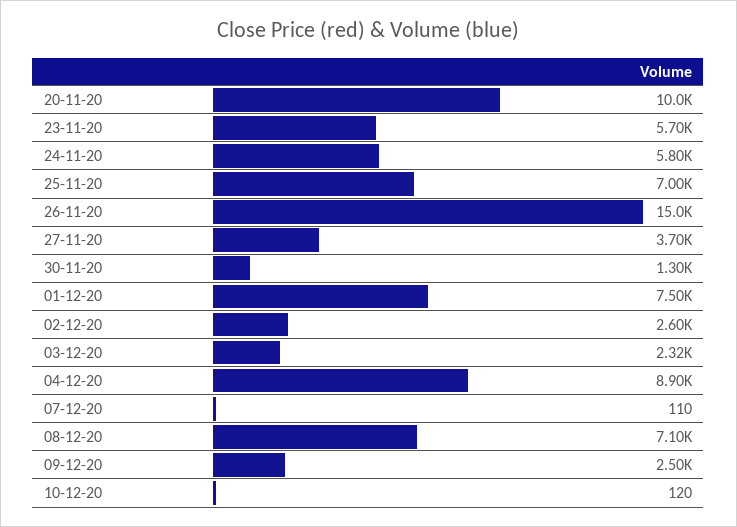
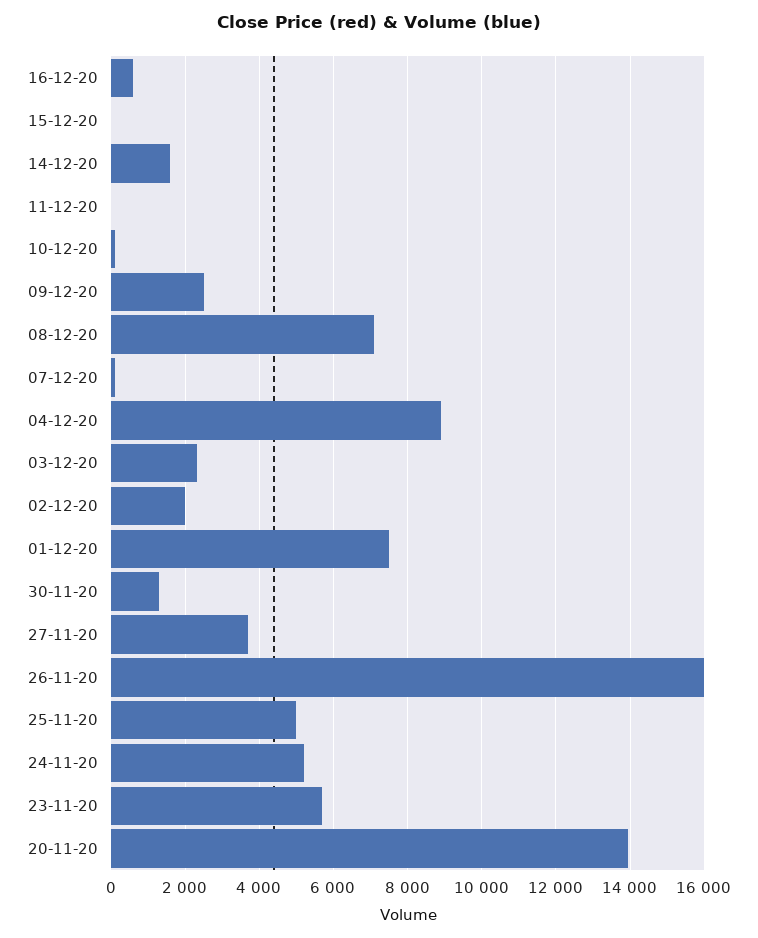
20-11-20: 10000 -> 14000
24-11-20: 5800 -> 5200
25-11-20: 7000 -> 5000
26-11-20: 15000 -> 16000
02-12-20: 2600 -> 2000
16-12-20: none -> 600
15-12-20: none -> 0
14-12-20: none -> 1600
11-12-20: none -> 0

